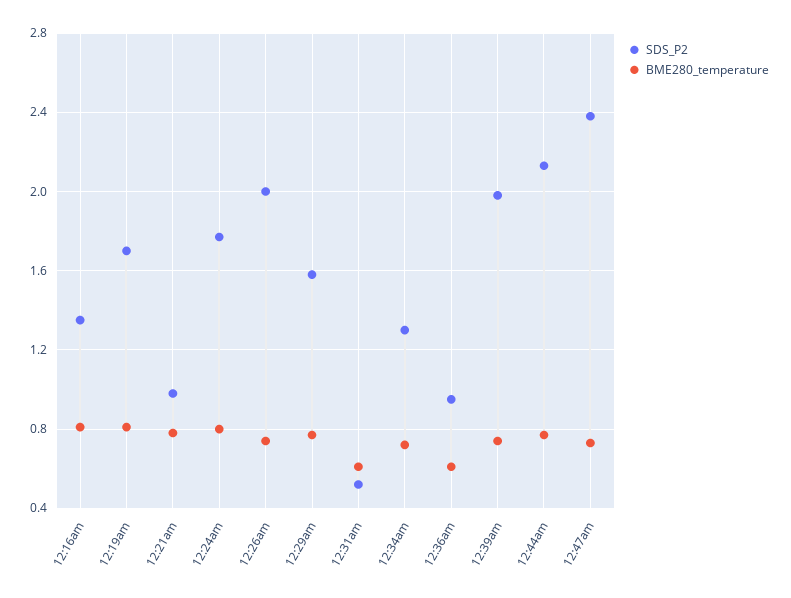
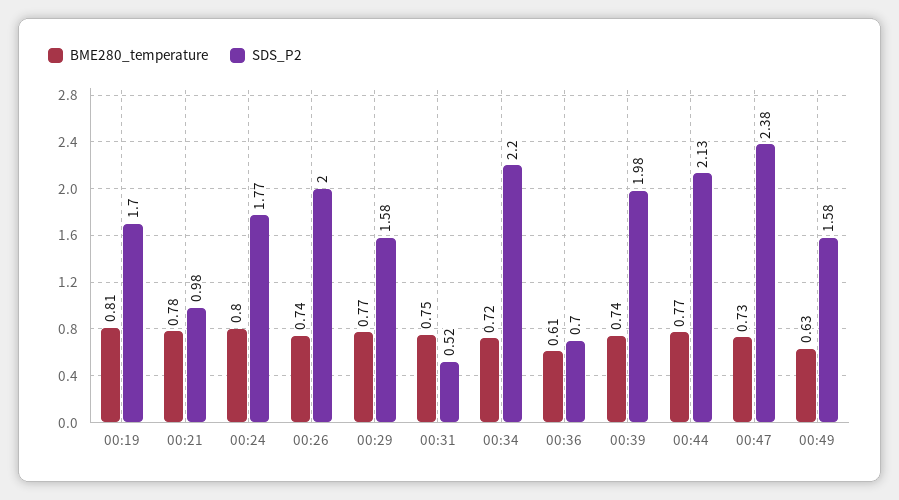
SDS_P2, 12:16am: 1.35 -> none
BME280_temperature, 12:16am: 0.8 -> none
BME280_temperature, 12:31am: 0.6 -> 0.75
SDS_P2, 12:34am: 1.3 -> 2.2
SDS_P2, 12:36am: 0.95 -> 0.7
BME280_temperature, 00:49: none -> 0.63
SDS_P2, 00:49: none -> 1.58

